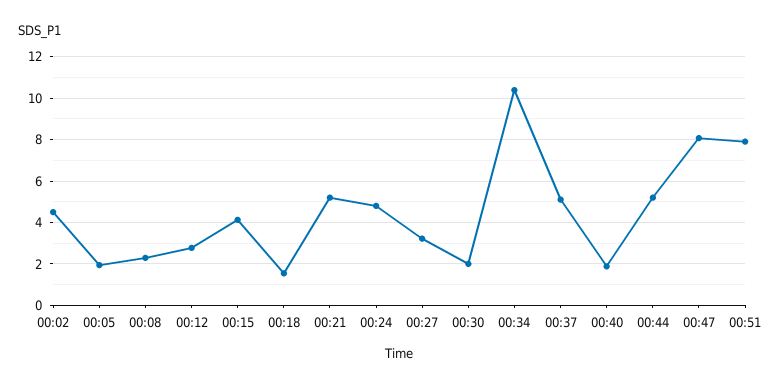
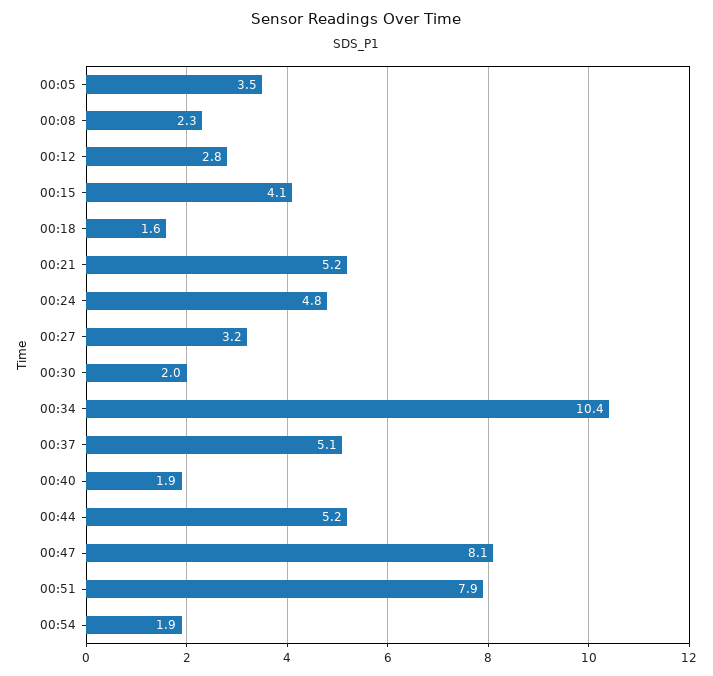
00:02: 4.5 -> none
00:05: 2 -> 3.5
00:54: none -> 1.9

